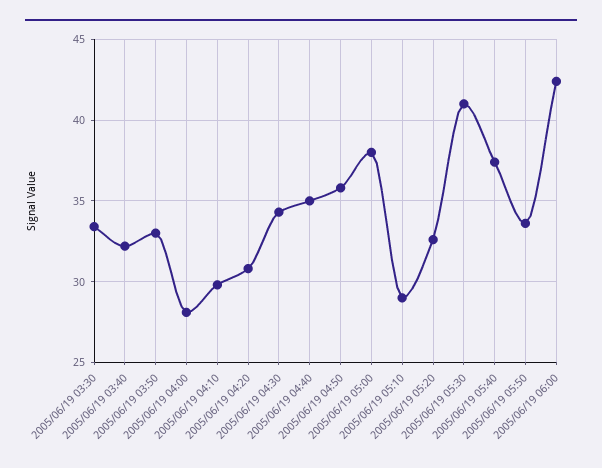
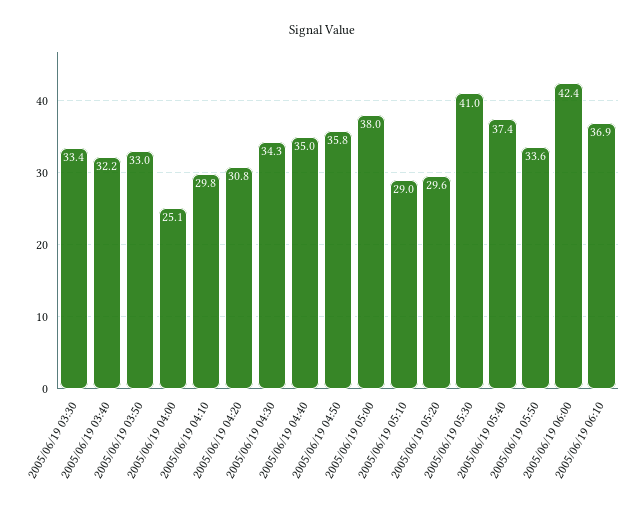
2005/06/19 04:00: 28 -> 25.1
2005/06/19 05:20: 32.5 -> 29.6
2005/06/19 06:10: none -> 36.9

